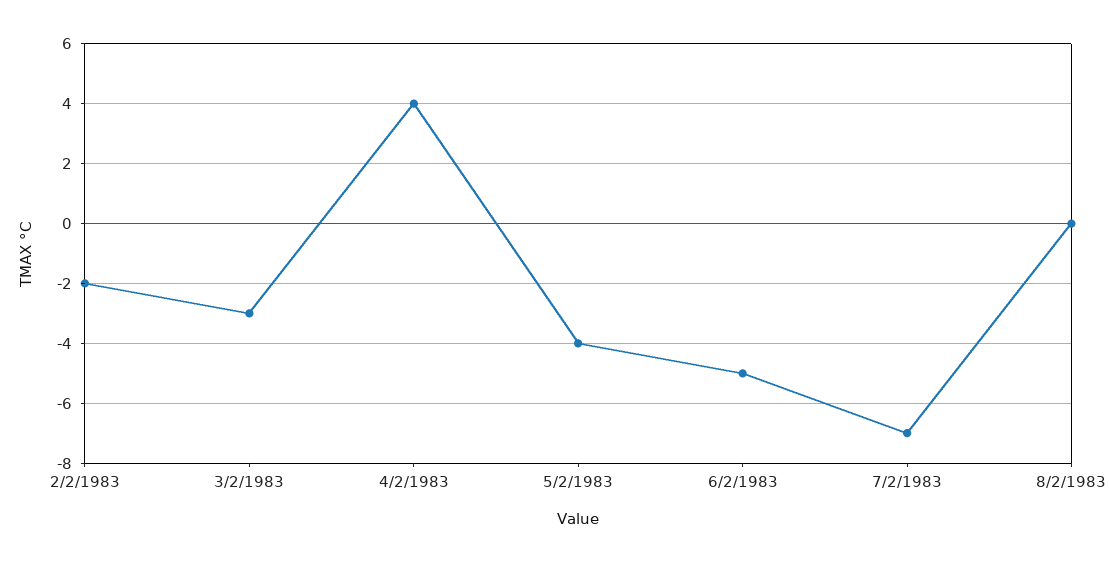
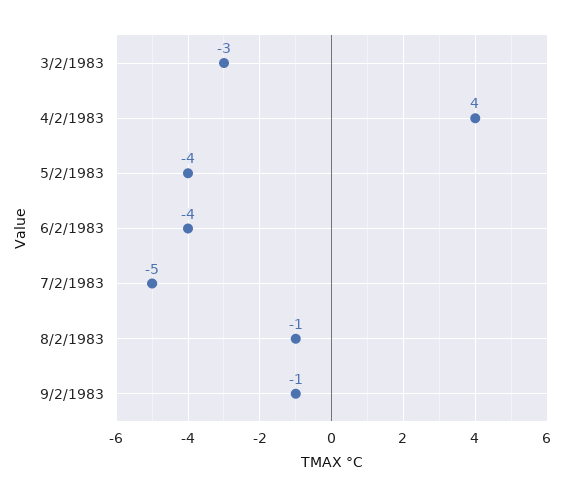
2/2/1983: -2 -> none
6/2/1983: -5 -> -4
7/2/1983: -7 -> -5
8/2/1983: 0 -> -1
9/2/1983: none -> -1

